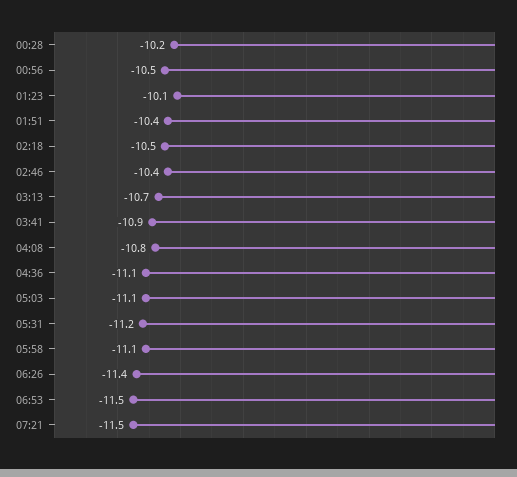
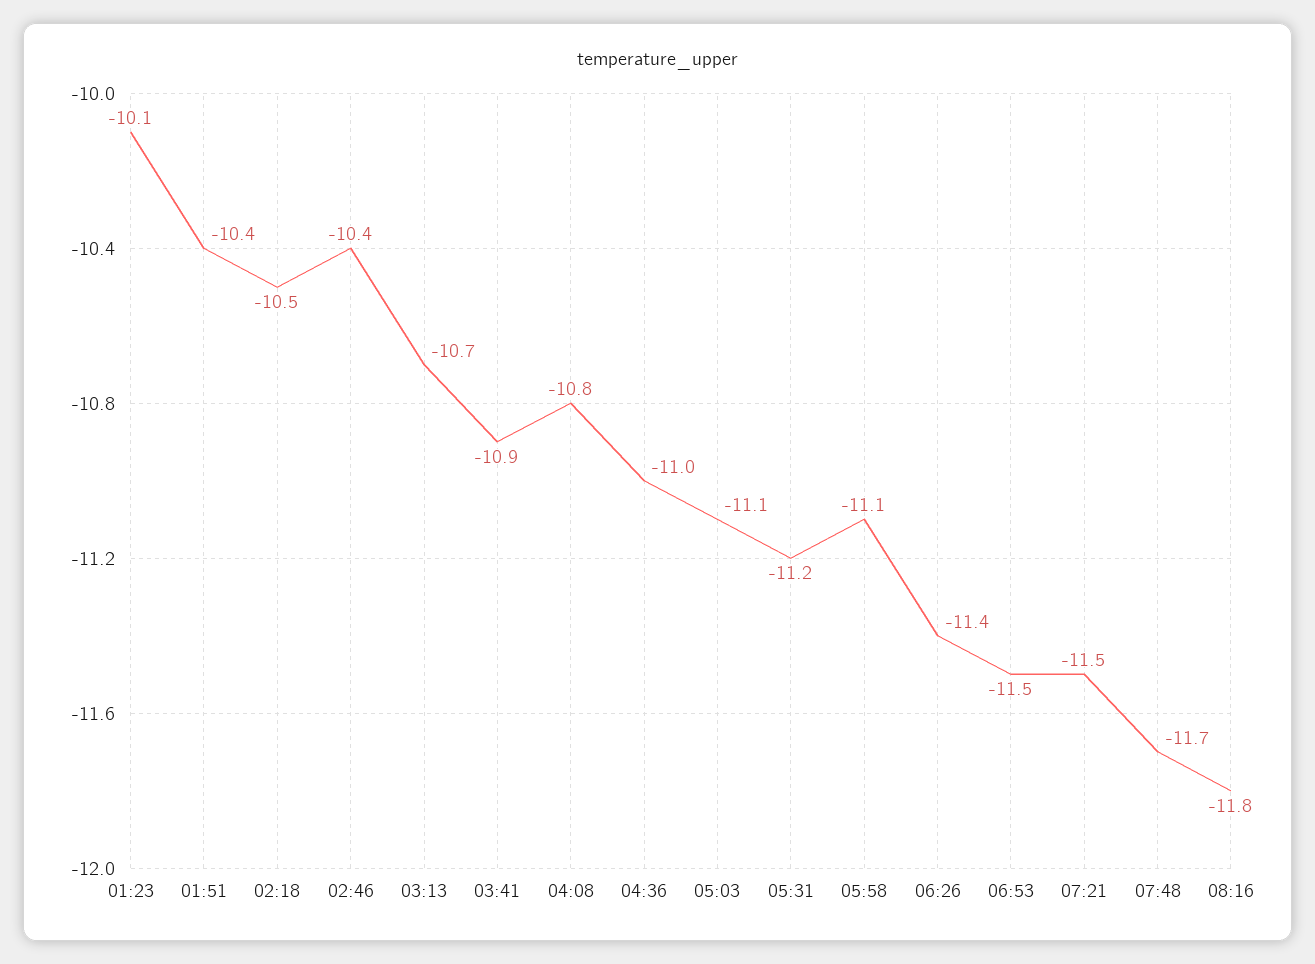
00:28: -10.2 -> none
00:56: -10.5 -> none
04:36: -11.1 -> -11
07:48: none -> -11.7
08:16: none -> -11.8

